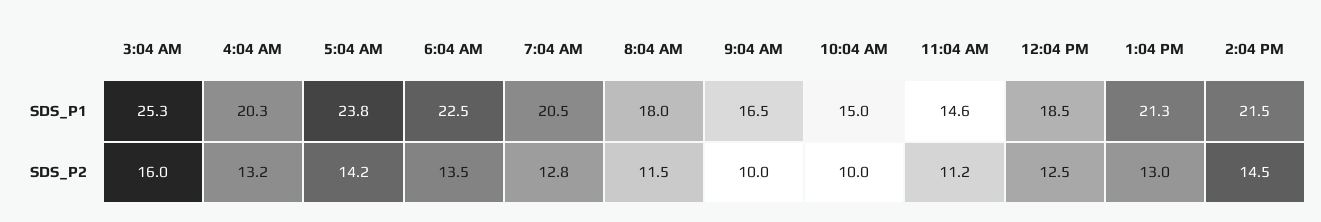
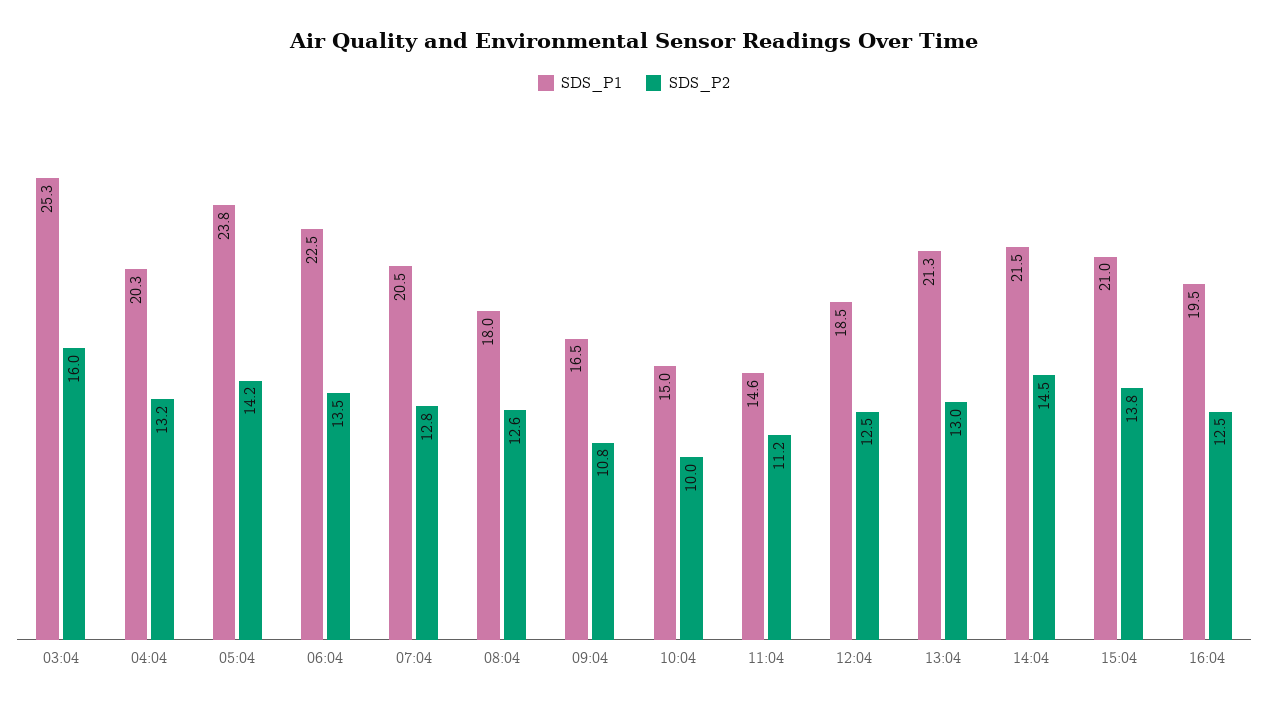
SDS_P2, 8:04 AM: 11.5 -> 12.6
SDS_P2, 9:04 AM: 10 -> 10.8
SDS_P1, 15:04: none -> 21
SDS_P2, 15:04: none -> 13.8
SDS_P1, 16:04: none -> 19.5
SDS_P2, 16:04: none -> 12.5

